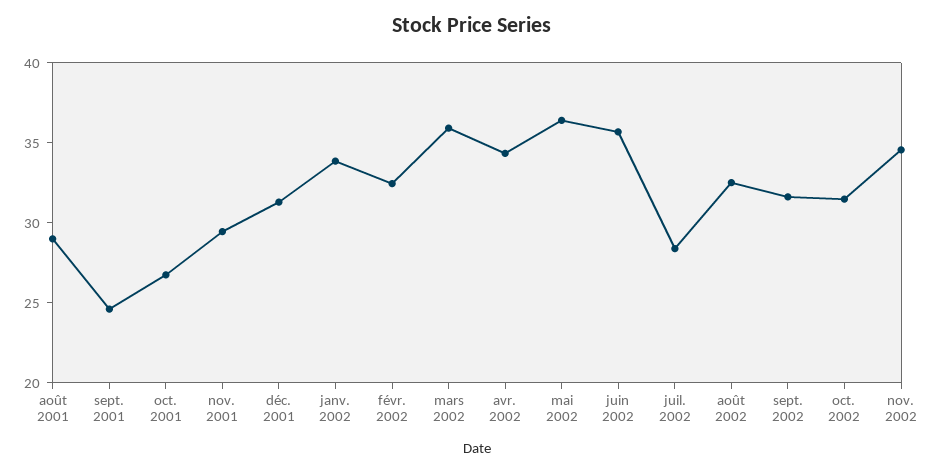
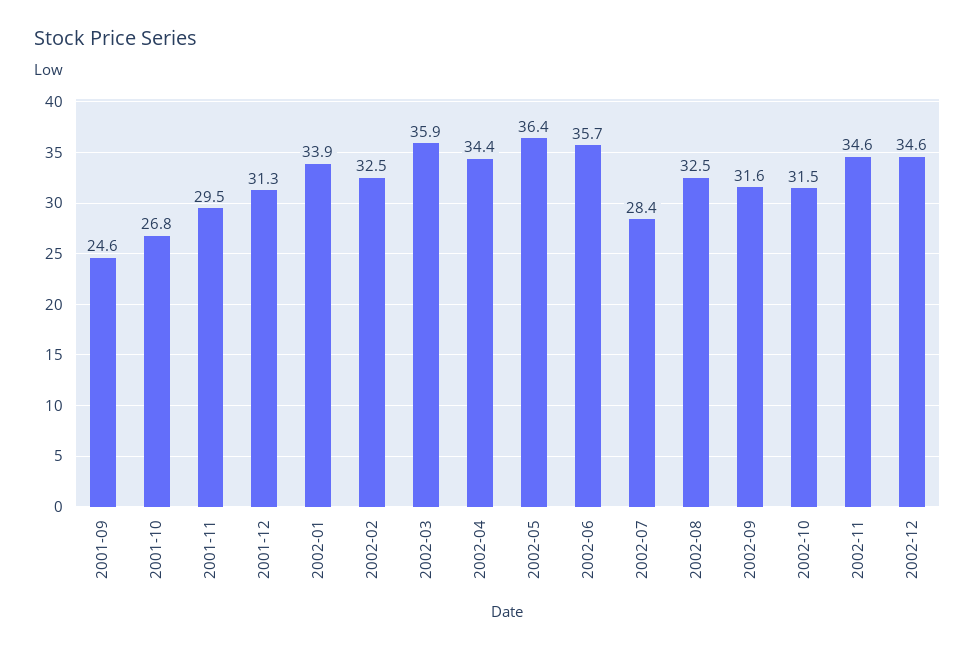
août 2001: 29 -> none
2002-12: none -> 34.6

